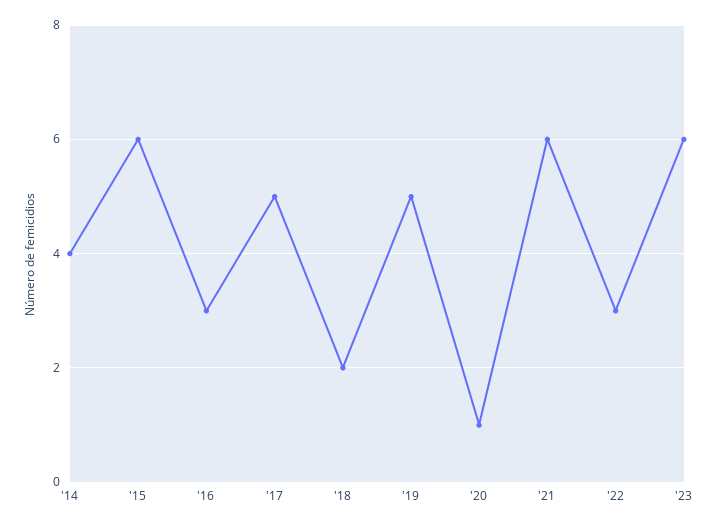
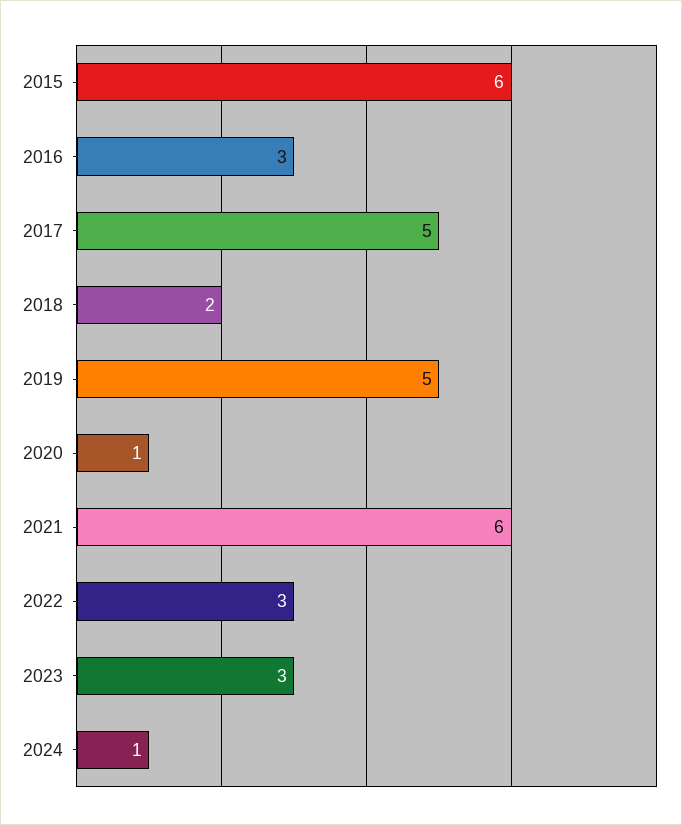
'14: 4 -> none
'23: 6 -> 3
2024: none -> 1

